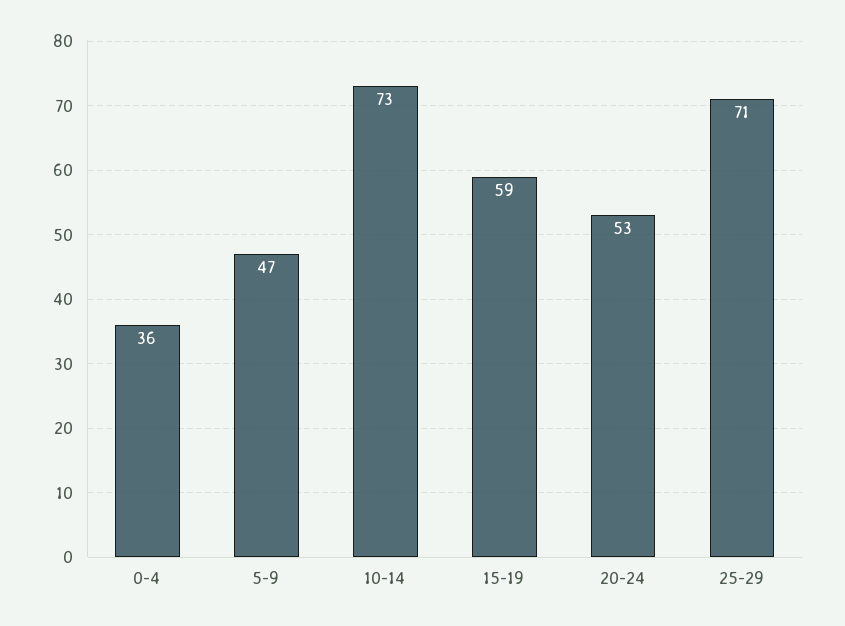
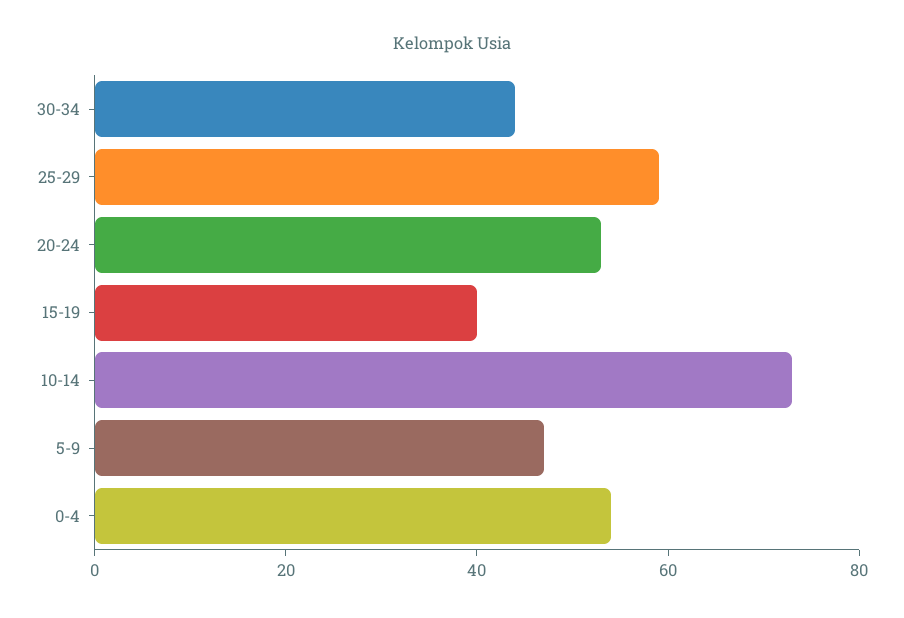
0-4: 36 -> 55
15-19: 59 -> 40
25-29: 71 -> 60
30-34: none -> 45

